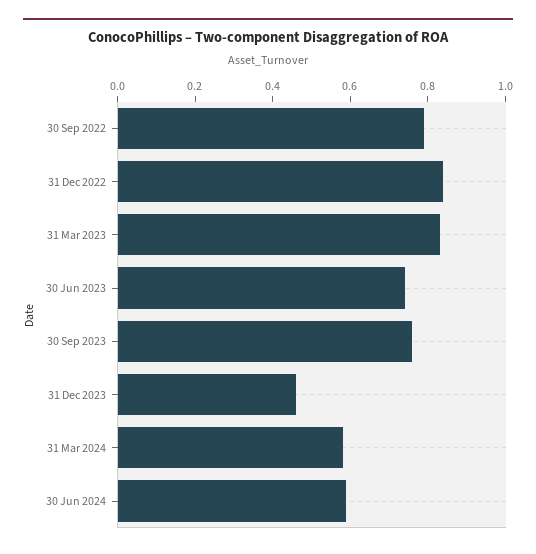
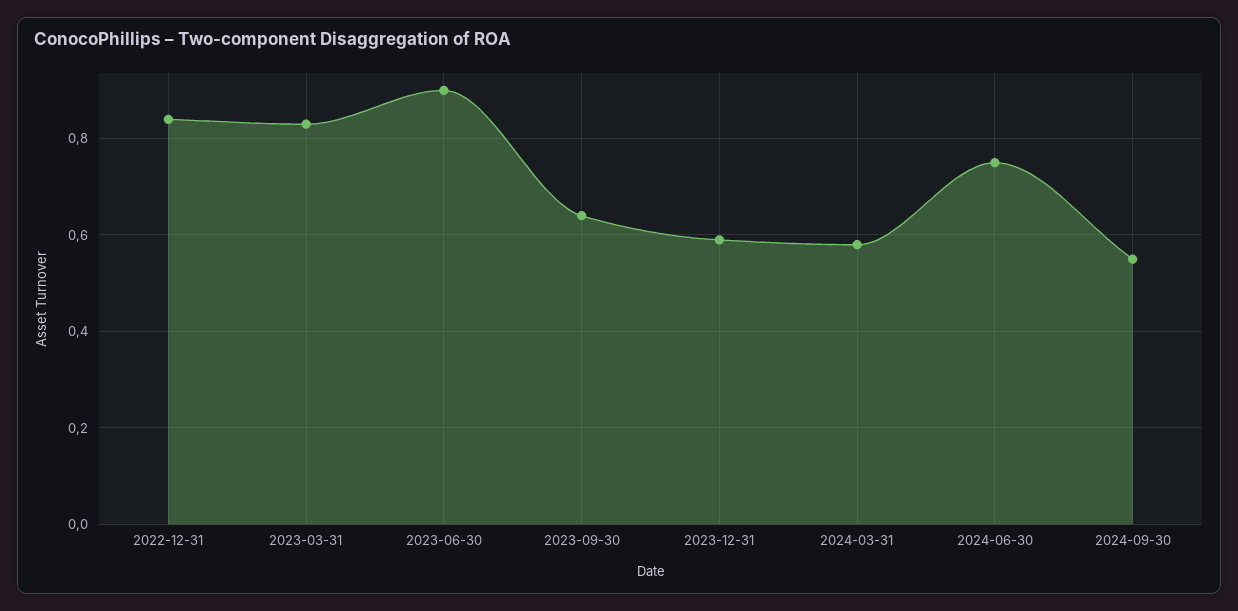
30 Sep 2022: 0.8 -> none
30 Jun 2023: 0.75 -> 0.9
30 Sep 2023: 0.75 -> 0.65
31 Dec 2023: 0.45 -> 0.6
30 Jun 2024: 0.6 -> 0.75
2024-09-30: none -> 0.55

